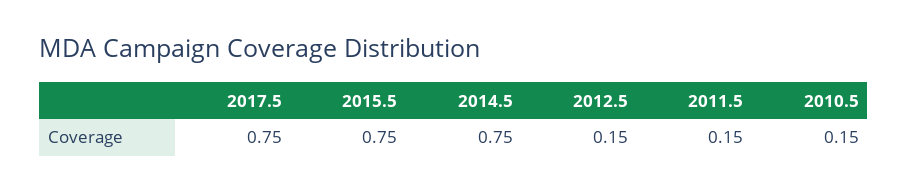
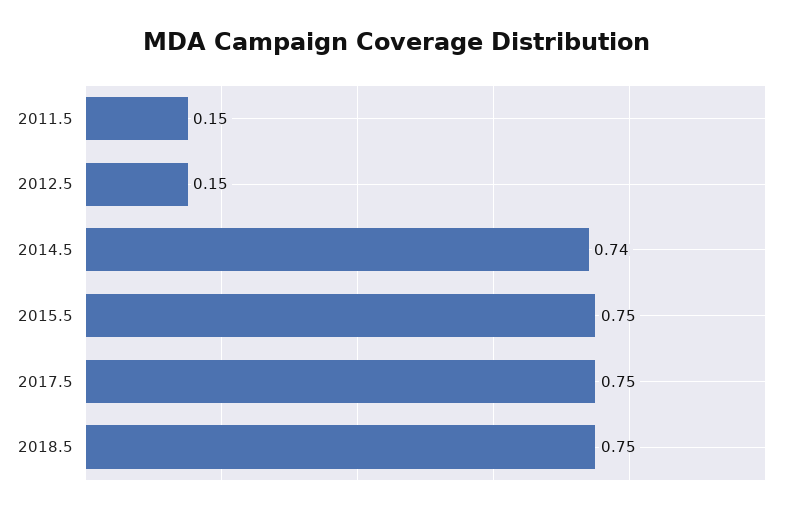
2014.5: 0.75 -> 0.74
2010.5: 0.15 -> none
2018.5: none -> 0.75

